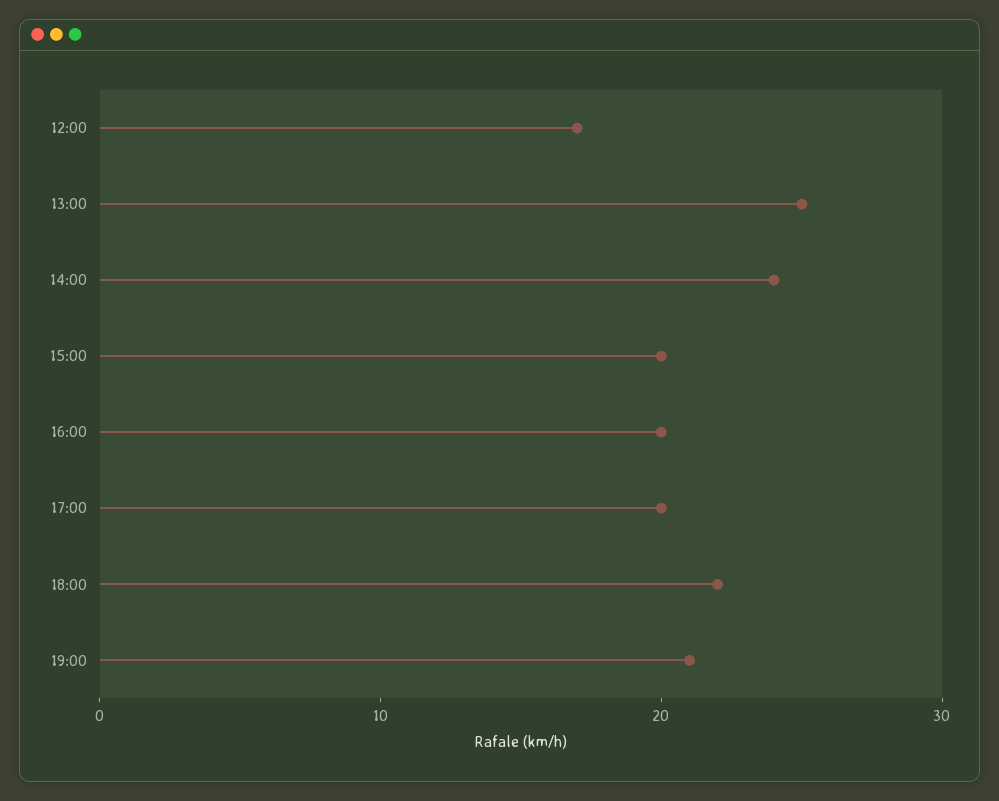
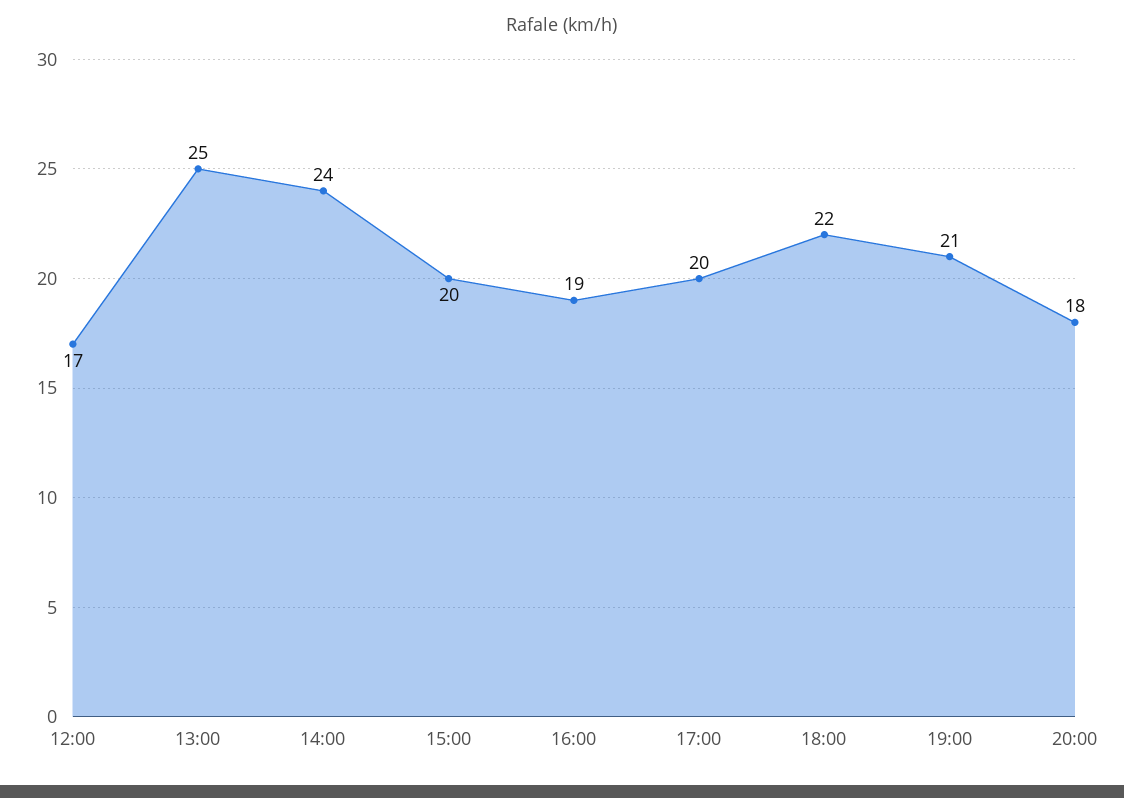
16:00: 20 -> 19
20:00: none -> 18

